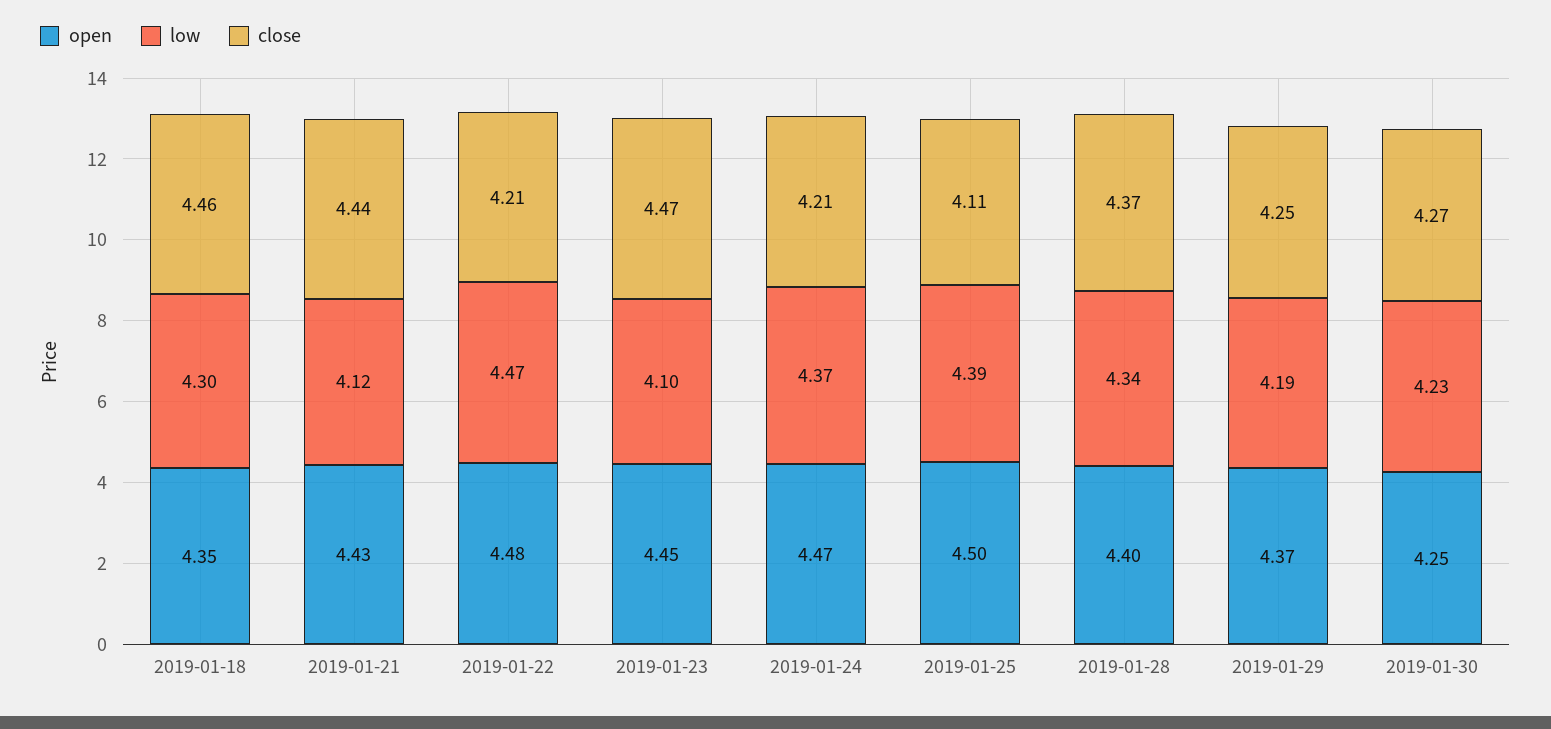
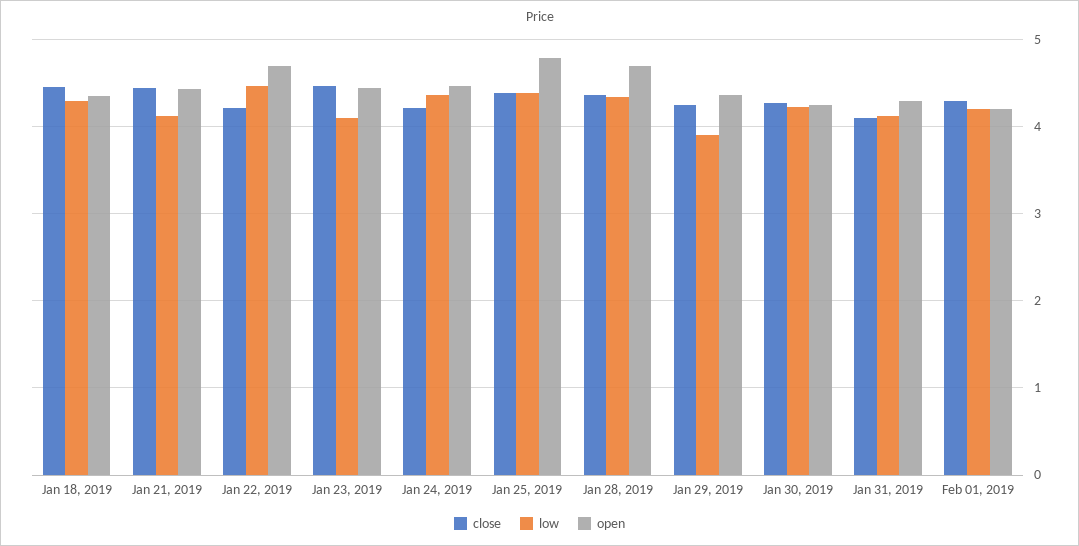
open, 2019-01-22: 4.48 -> 4.7
open, 2019-01-25: 4.5 -> 4.8
close, 2019-01-25: 4.11 -> 4.4
open, 2019-01-28: 4.4 -> 4.7
low, 2019-01-29: 4.19 -> 3.9
close, Jan 31, 2019: none -> 4.1
low, Jan 31, 2019: none -> 4.1
open, Jan 31, 2019: none -> 4.3
close, Feb 01, 2019: none -> 4.3
low, Feb 01, 2019: none -> 4.2
open, Feb 01, 2019: none -> 4.2

